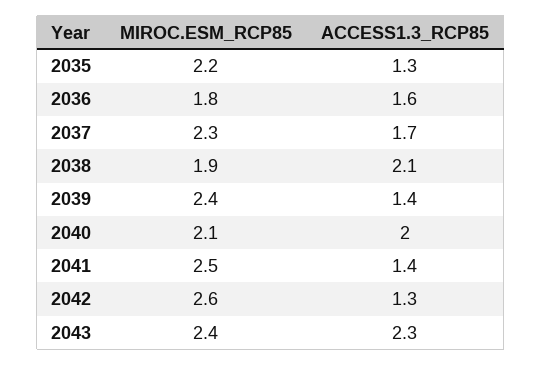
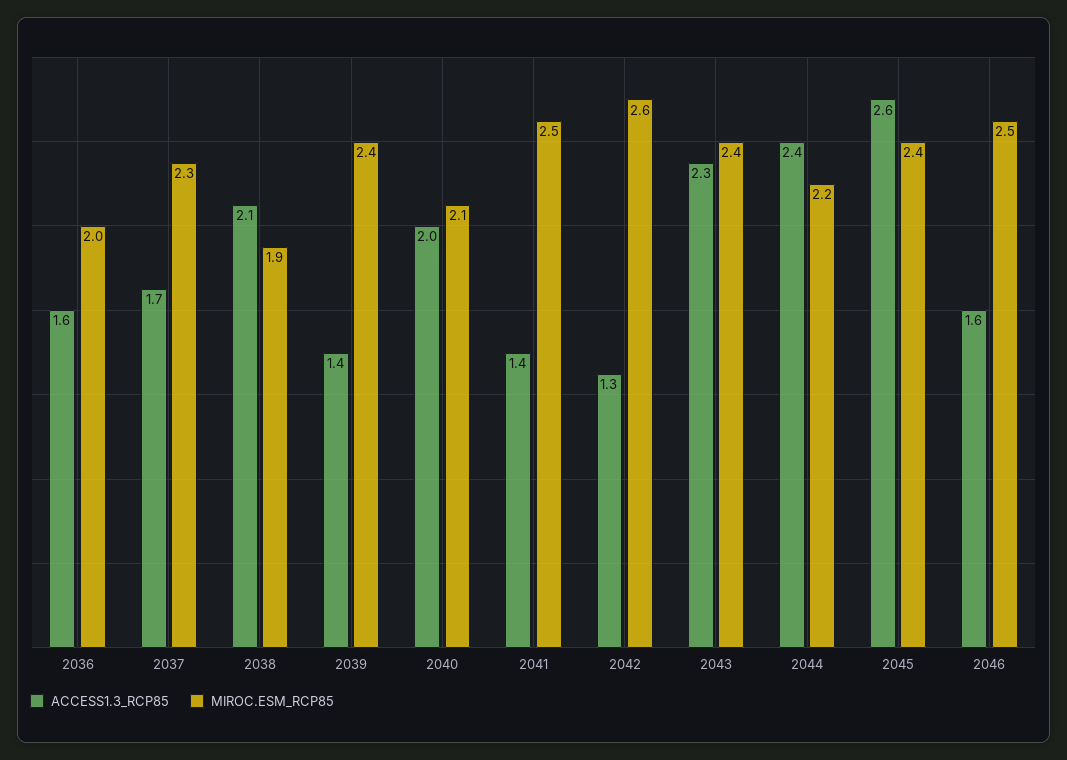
MIROC.ESM_RCP85, 2035: 2.2 -> none
ACCESS1.3_RCP85, 2035: 1.3 -> none
MIROC.ESM_RCP85, 2036: 1.8 -> 2
ACCESS1.3_RCP85, 2044: none -> 2.4
MIROC.ESM_RCP85, 2044: none -> 2.2
ACCESS1.3_RCP85, 2045: none -> 2.6
MIROC.ESM_RCP85, 2045: none -> 2.4
ACCESS1.3_RCP85, 2046: none -> 1.6
MIROC.ESM_RCP85, 2046: none -> 2.5

